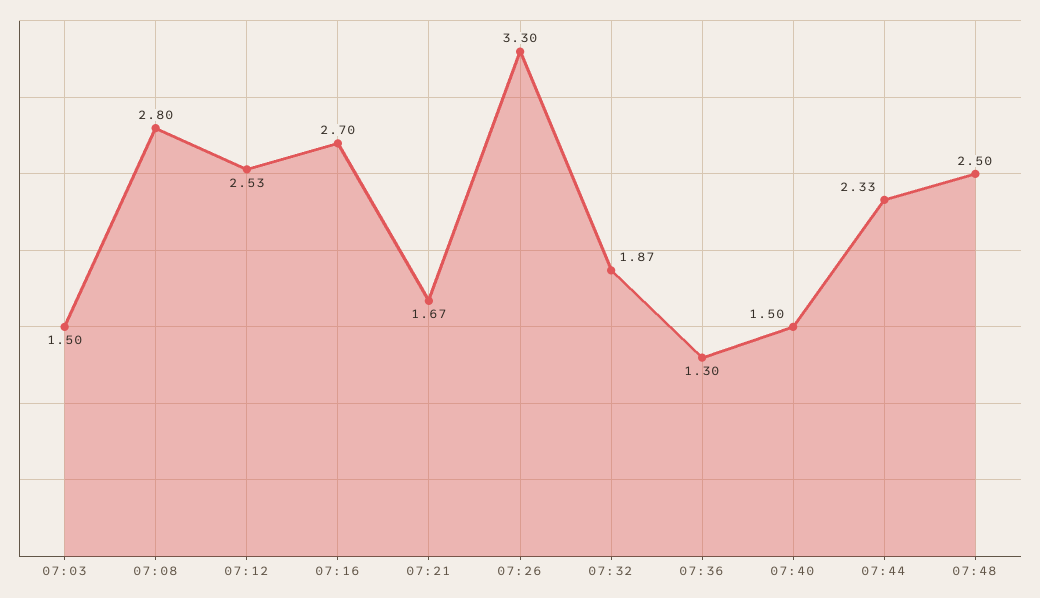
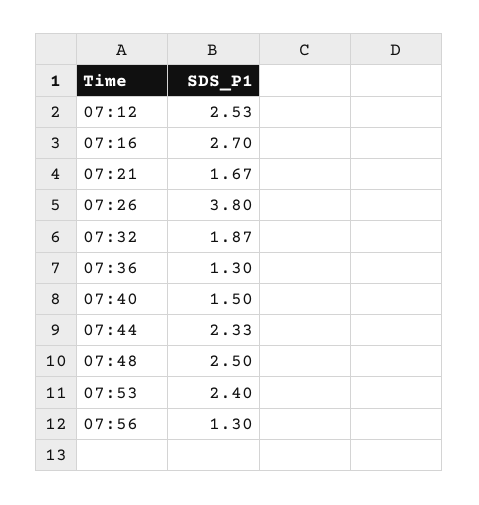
07:03: 1.5 -> none
07:08: 2.8 -> none
07:26: 3.3 -> 3.8
07:53: none -> 2.4
07:56: none -> 1.3

